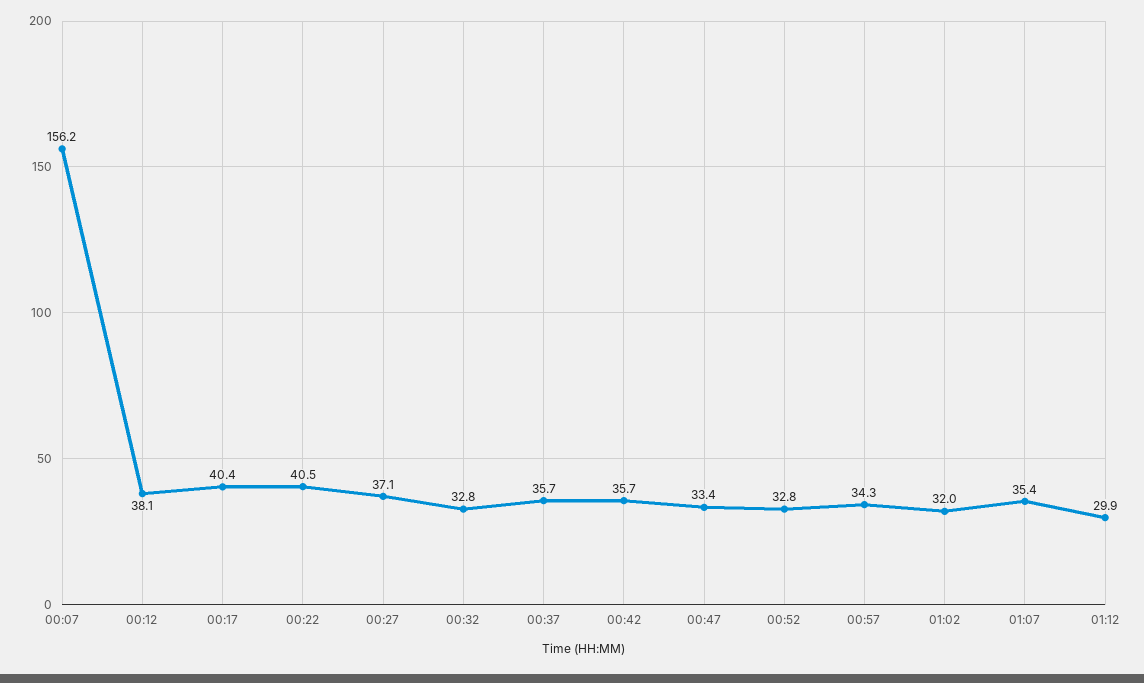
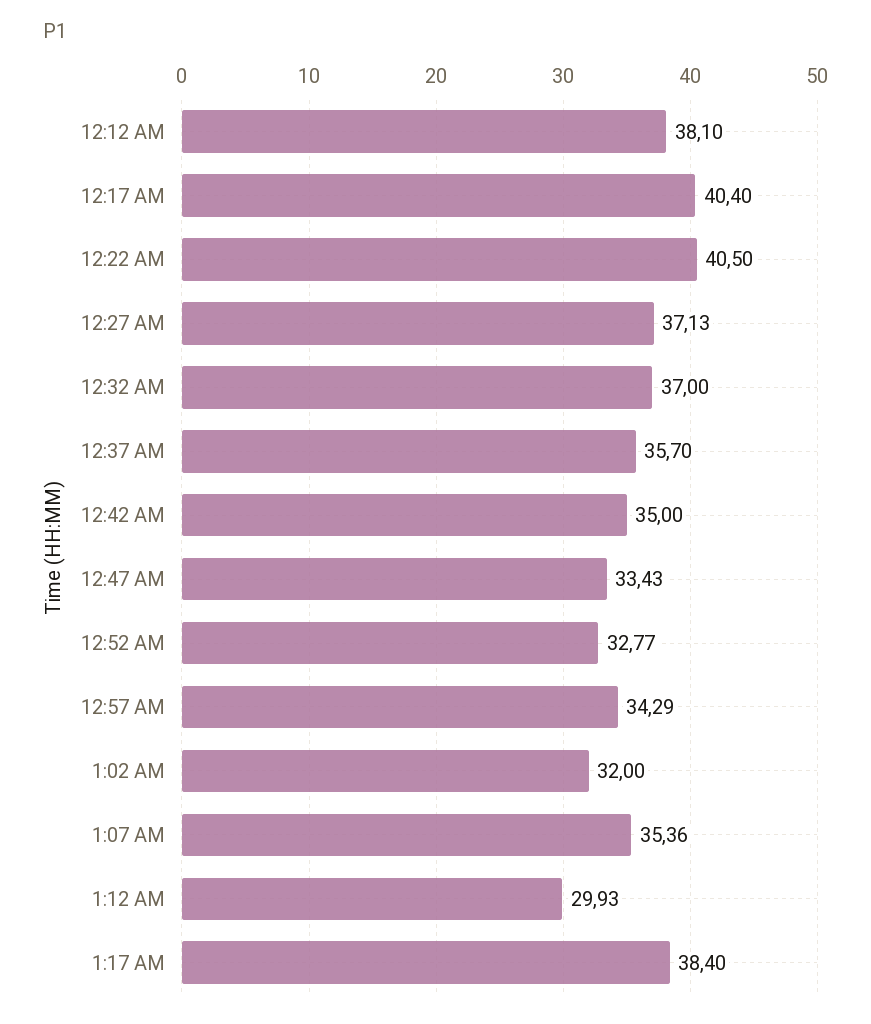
00:07: 156.2 -> none
00:32: 32.8 -> 37
00:42: 35.7 -> 35
1:17 AM: none -> 38.4

